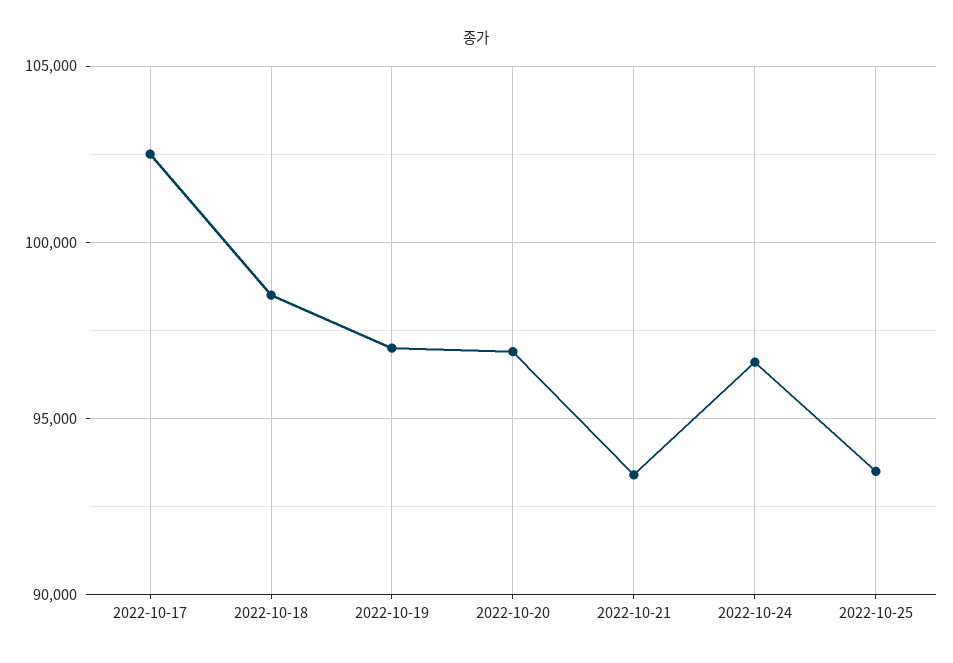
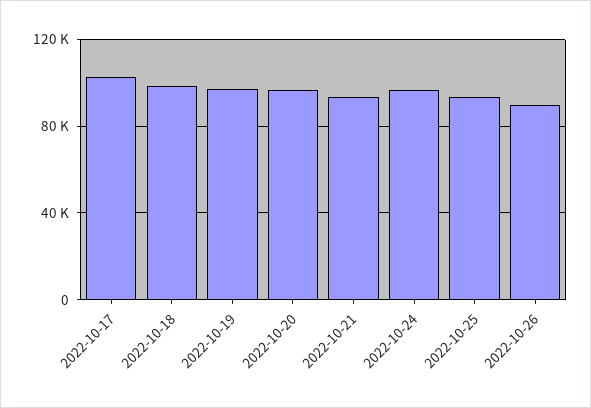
2022-10-26: none -> 90000

